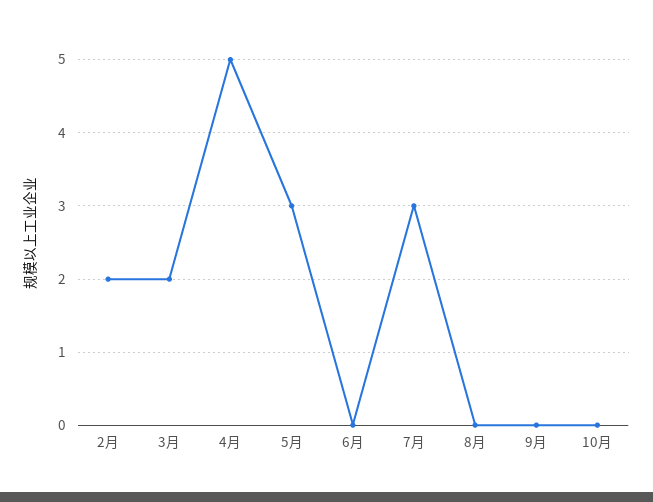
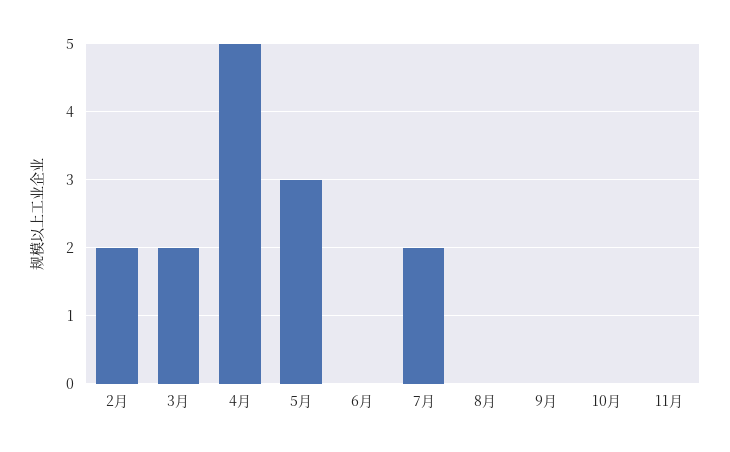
7月: 3 -> 2
11月: none -> 0

